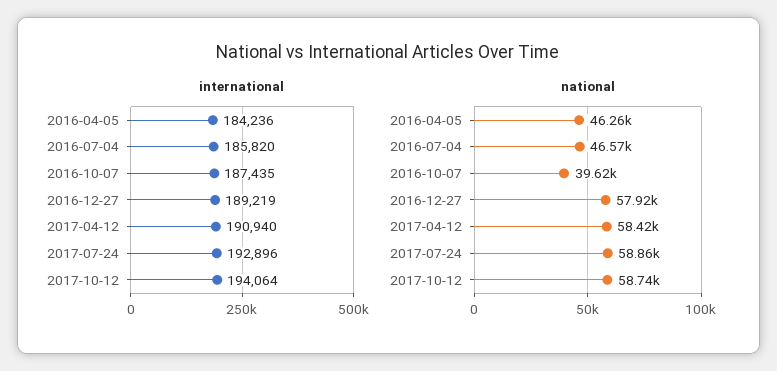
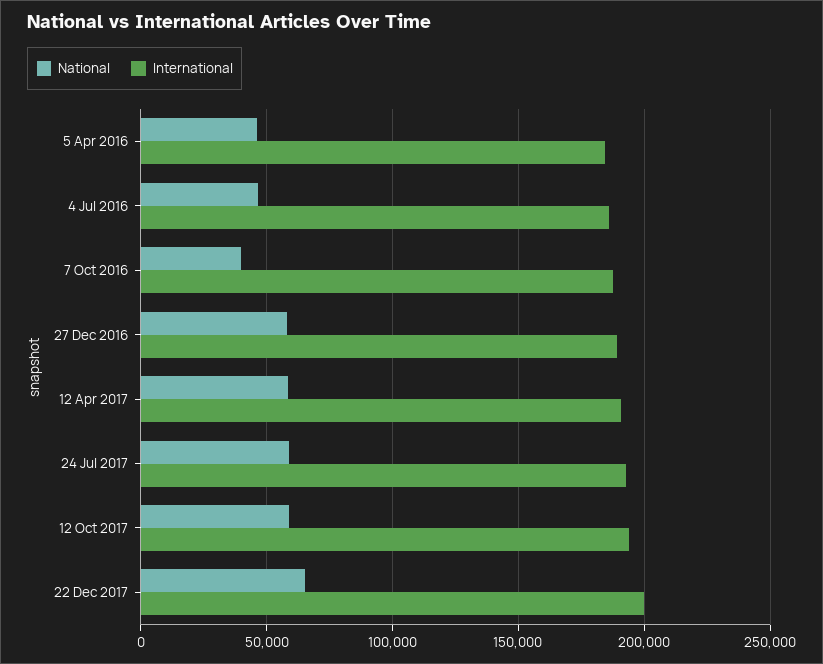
national, 22 Dec 2017: none -> 65000
international, 22 Dec 2017: none -> 200000

